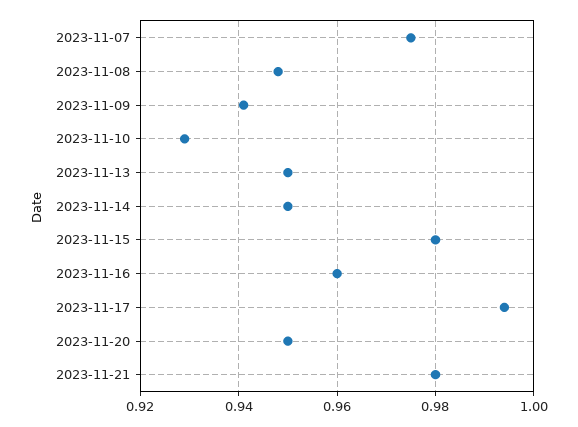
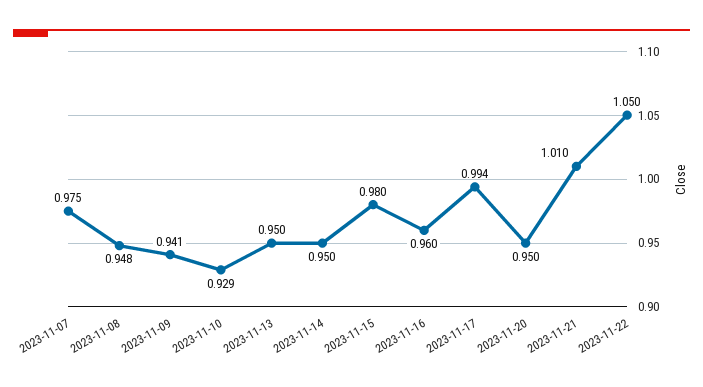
2023-11-21: 0.98 -> 1.01
2023-11-22: none -> 1.05

